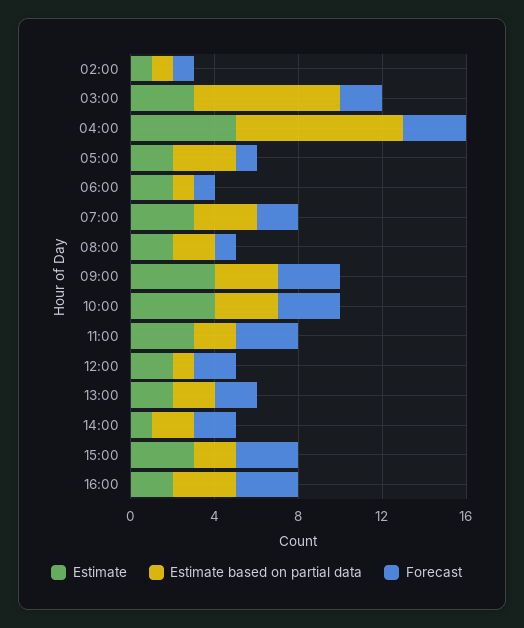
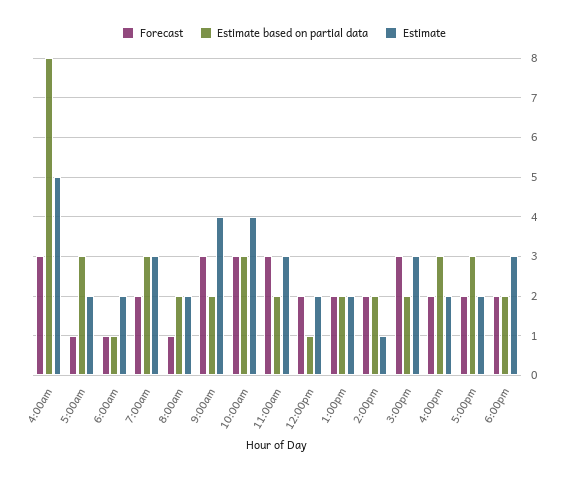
Estimate, 02:00: 1 -> none
Estimate based on partial data, 02:00: 1 -> none
Forecast, 02:00: 1 -> none
Estimate, 03:00: 3 -> none
Estimate based on partial data, 03:00: 7 -> none
Forecast, 03:00: 2 -> none
Estimate based on partial data, 09:00: 3 -> 2
Forecast, 16:00: 3 -> 2
Forecast, 5:00pm: none -> 2
Estimate based on partial data, 5:00pm: none -> 3
Estimate, 5:00pm: none -> 2
Forecast, 6:00pm: none -> 2
Estimate based on partial data, 6:00pm: none -> 2
Estimate, 6:00pm: none -> 3

